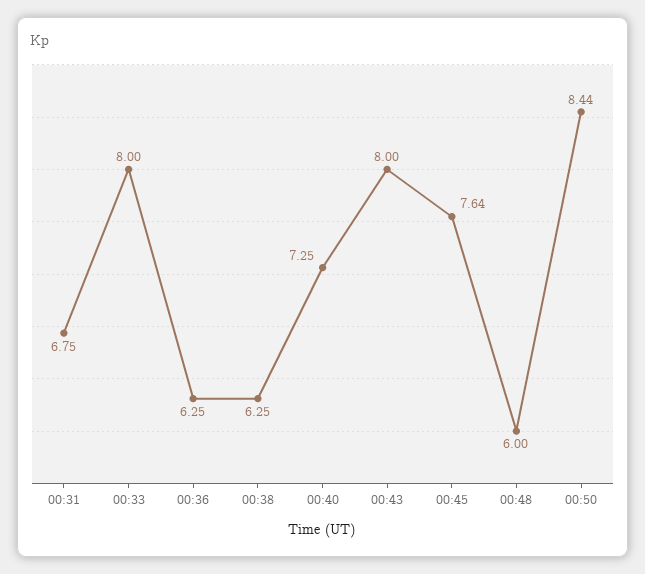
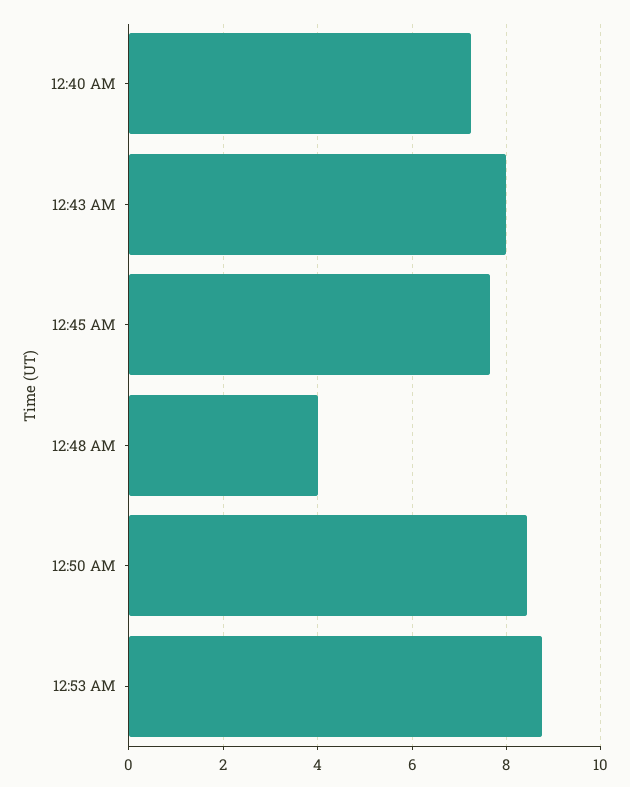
00:31: 6.75 -> none
00:33: 8 -> none
00:36: 6.25 -> none
00:38: 6.25 -> none
00:48: 6 -> 4
12:53 AM: none -> 8.8

